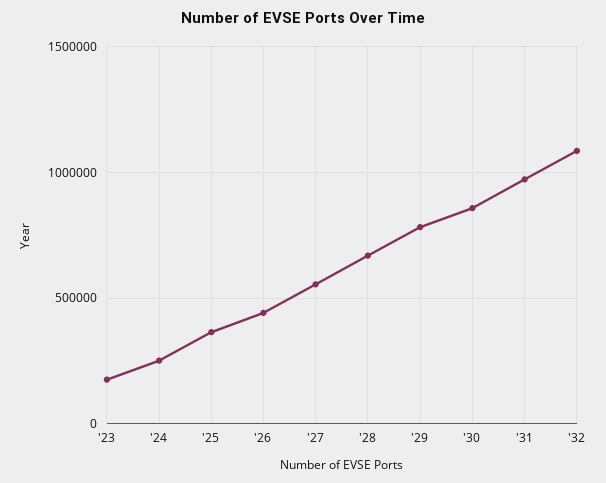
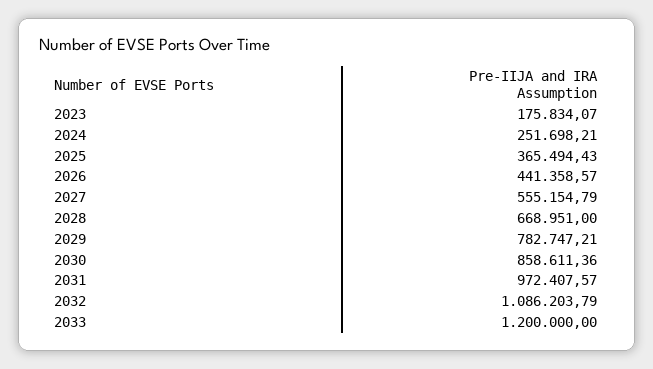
2033: none -> 1200000

